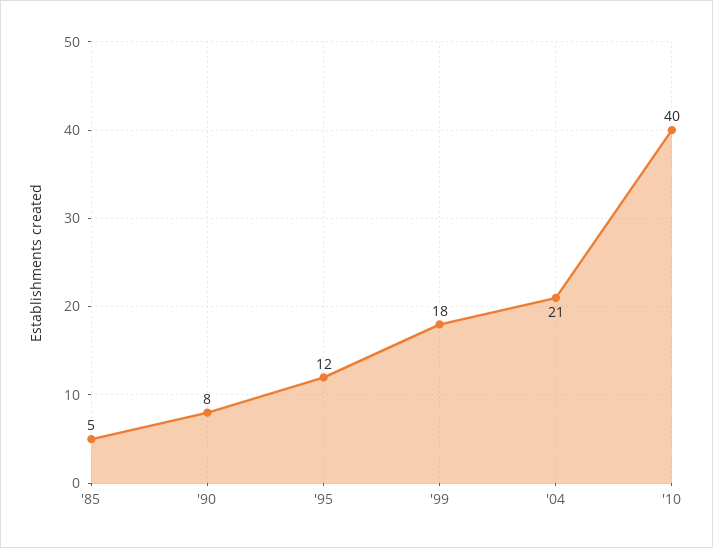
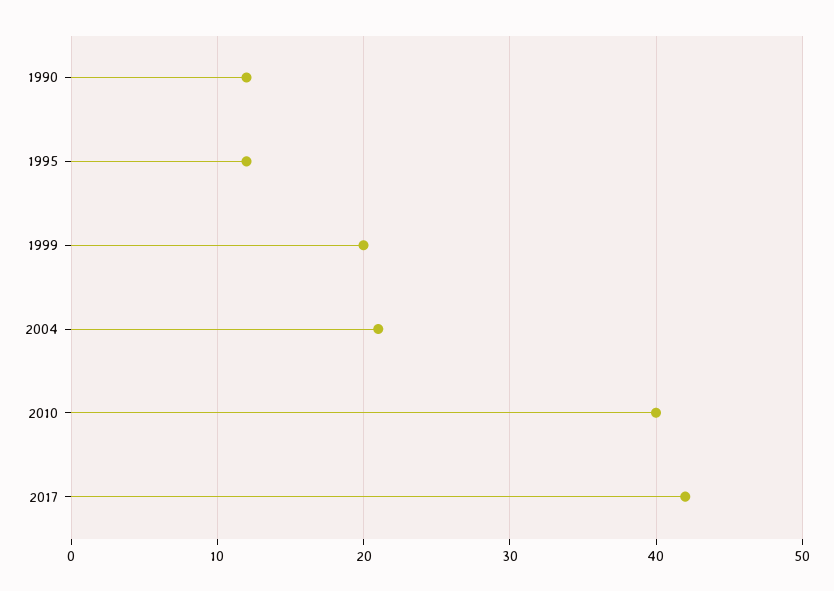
'85: 5 -> none
'90: 8 -> 12
'99: 18 -> 20
2017: none -> 42

